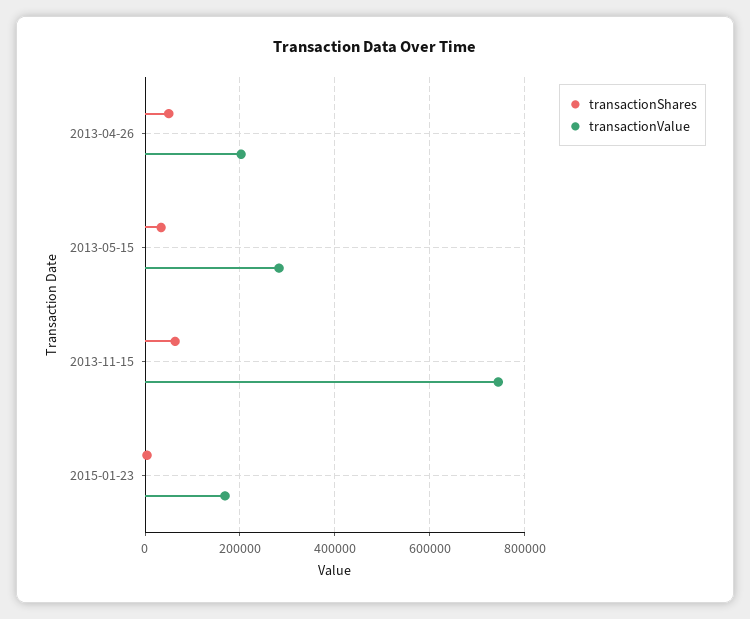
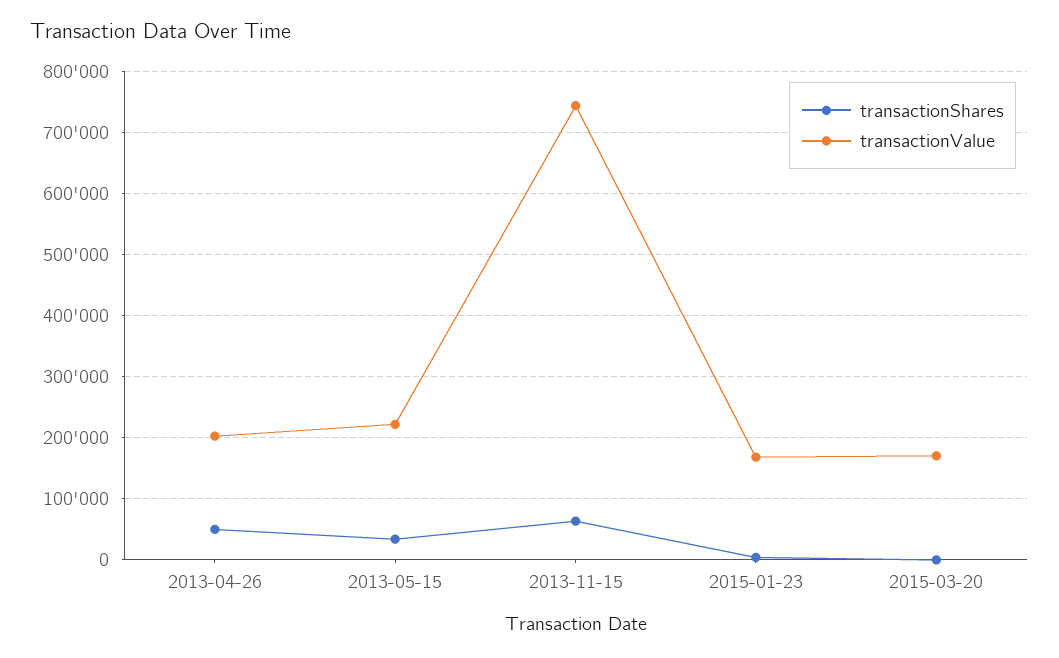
transactionValue, 2013-05-15: 280000 -> 220000
transactionShares, 2015-03-20: none -> 0
transactionValue, 2015-03-20: none -> 170000

